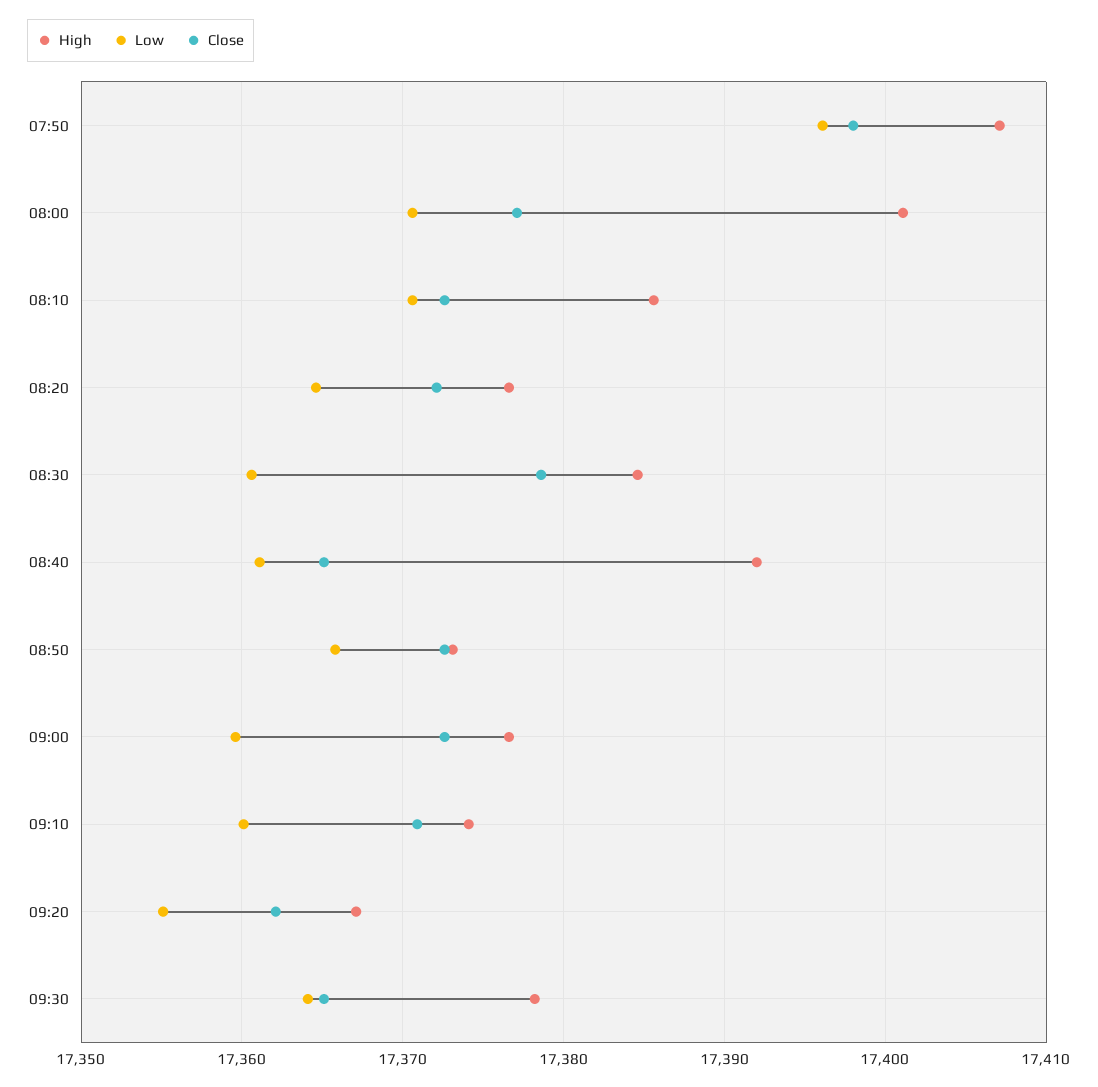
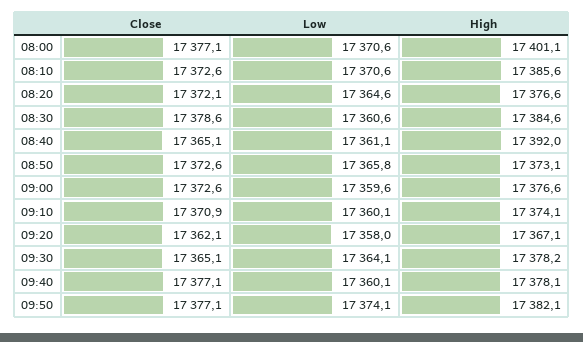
High, 07:50: 17407 -> none
Low, 07:50: 17396 -> none
Close, 07:50: 17398 -> none
Low, 09:20: 17355 -> 17358
Close, 09:40: none -> 17377.1
Low, 09:40: none -> 17360.1
High, 09:40: none -> 17378.1
Close, 09:50: none -> 17377.1
Low, 09:50: none -> 17374.1
High, 09:50: none -> 17382.1

